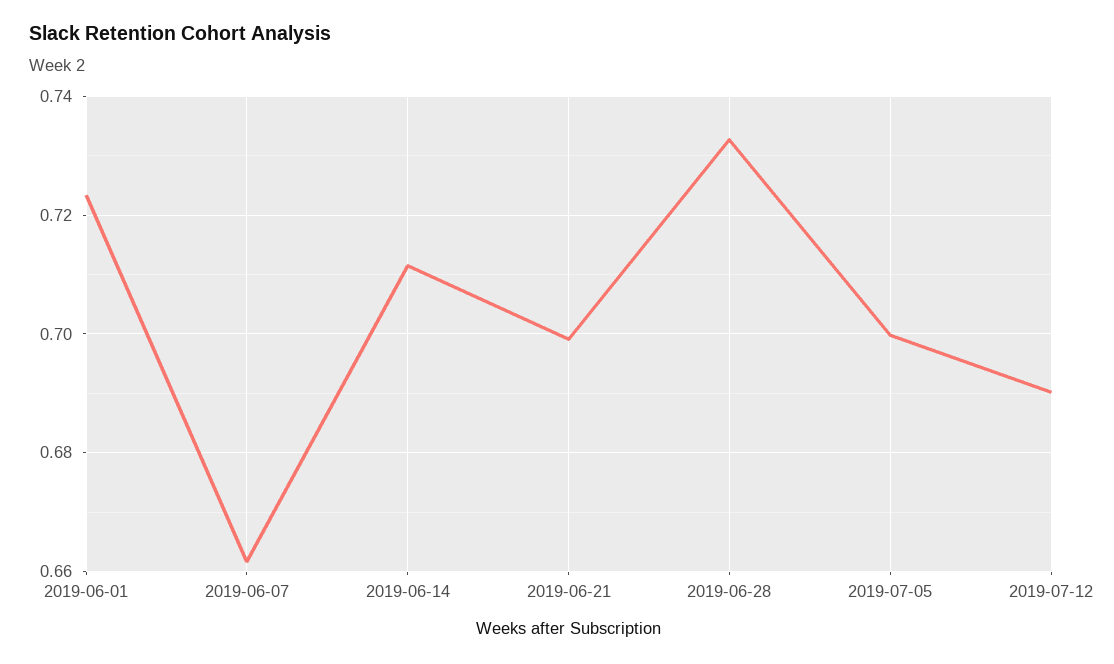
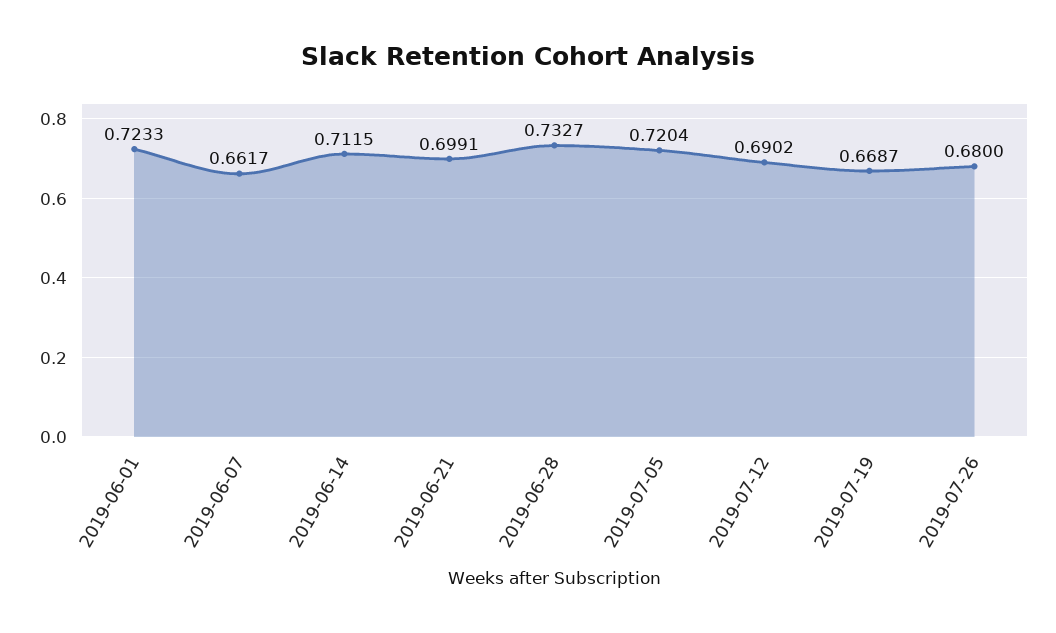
2019-07-05: 0.7 -> 0.7204
2019-07-19: none -> 0.6687
2019-07-26: none -> 0.68

